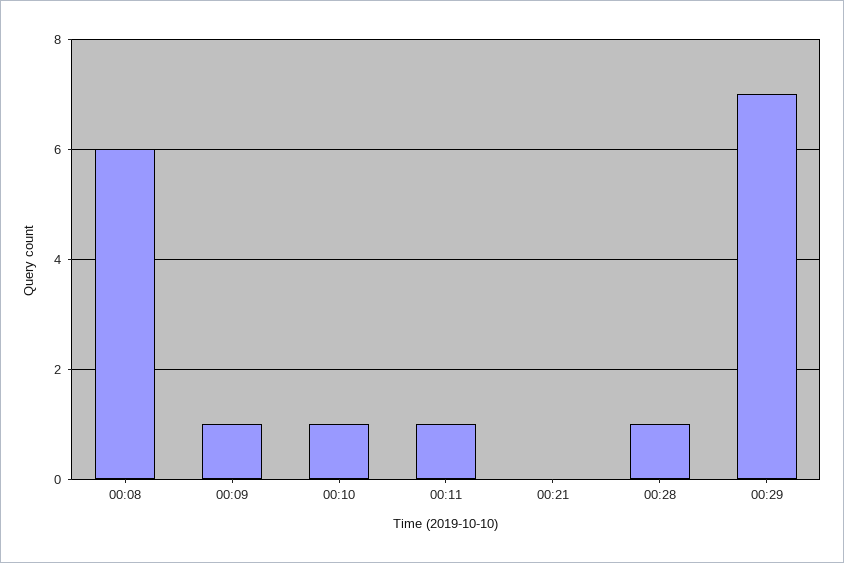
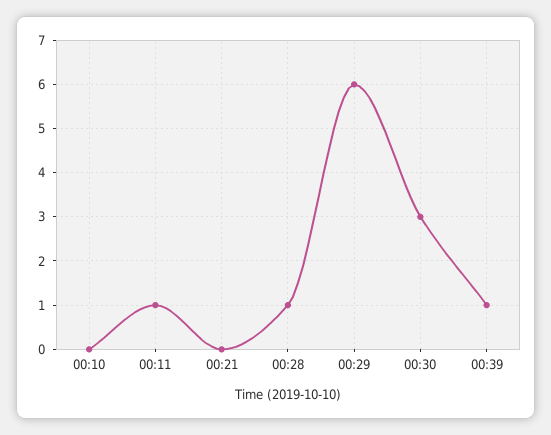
00:08: 6 -> none
00:09: 1 -> none
00:10: 1 -> 0
00:29: 7 -> 6
00:30: none -> 3
00:39: none -> 1

